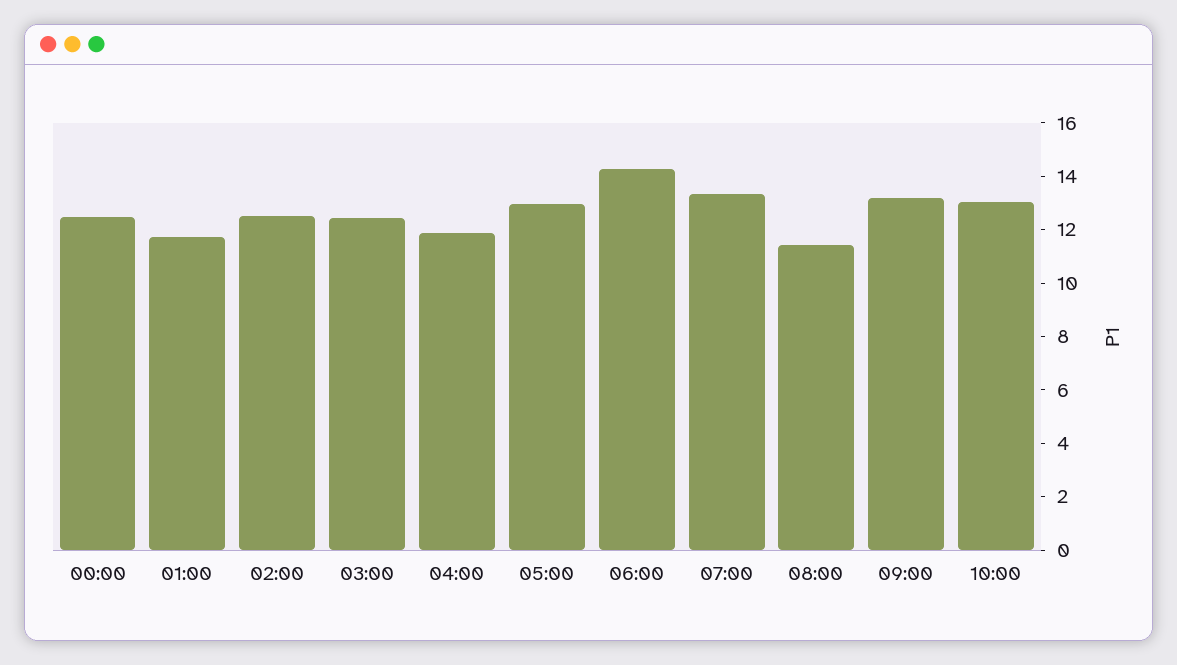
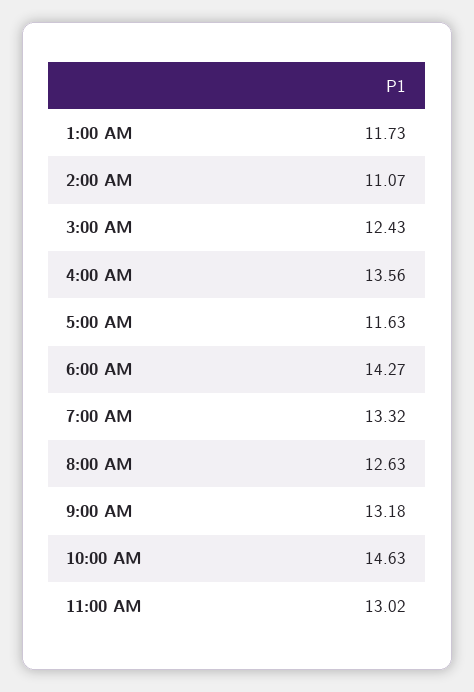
00:00: 12.5 -> none
02:00: 12.5 -> 11.07
04:00: 12 -> 13.56
05:00: 13 -> 11.63
08:00: 11.5 -> 12.63
10:00: 13 -> 14.63
11:00 AM: none -> 13.02

